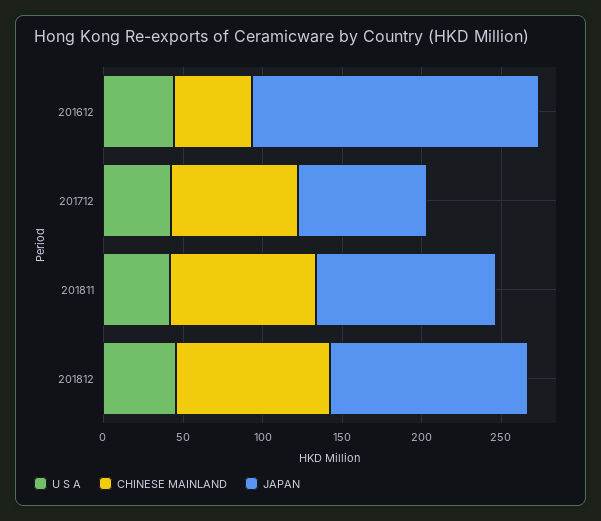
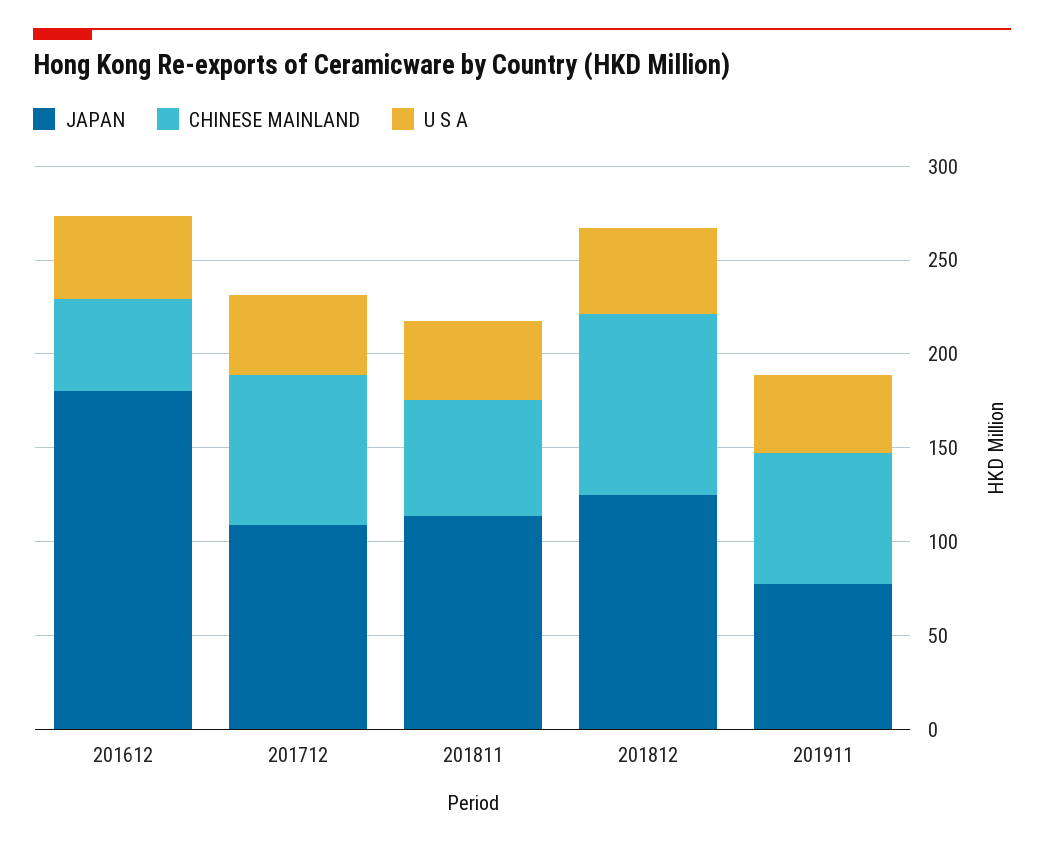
JAPAN, 201712: 80 -> 110
CHINESE MAINLAND, 201811: 90 -> 60
JAPAN, 201911: none -> 80
CHINESE MAINLAND, 201911: none -> 70
U S A, 201911: none -> 40

